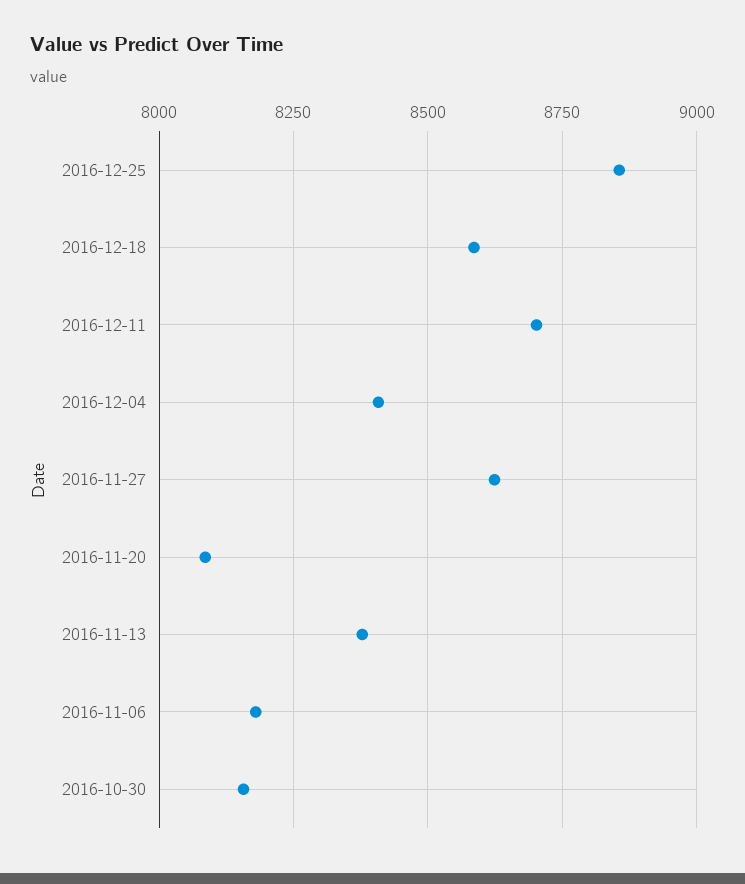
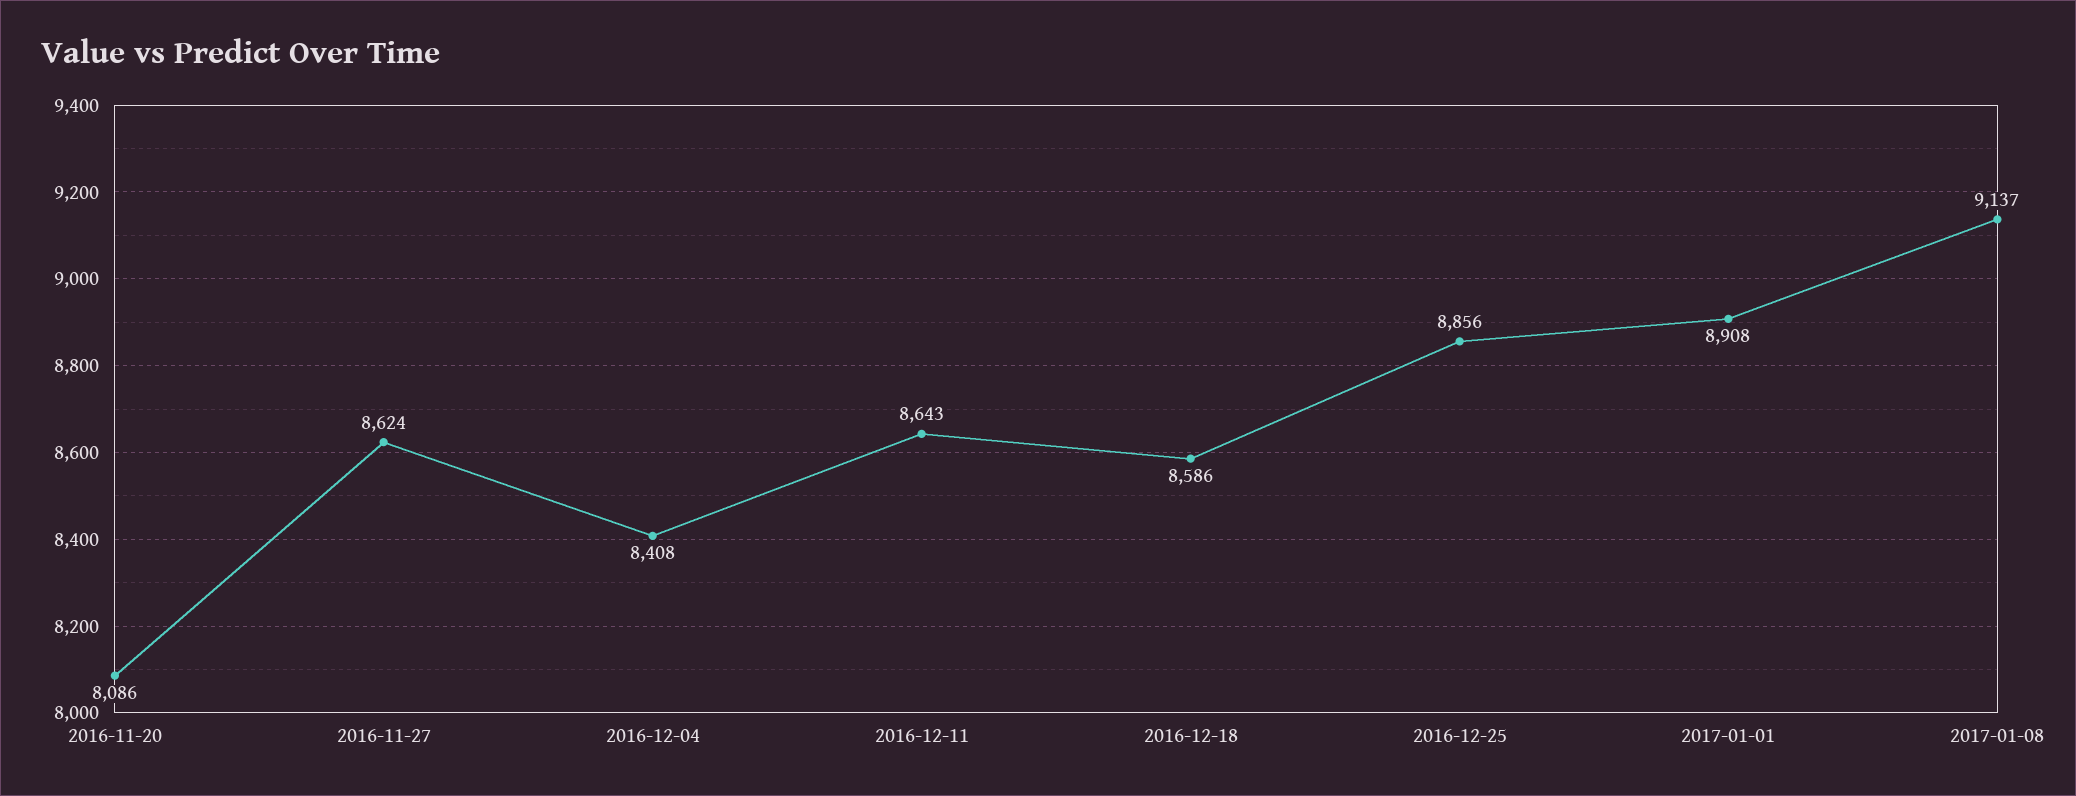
2016-12-11: 8700 -> 8643
2016-11-13: 8375 -> none
2016-11-06: 8175 -> none
2016-10-30: 8150 -> none
2017-01-01: none -> 8908
2017-01-08: none -> 9137

